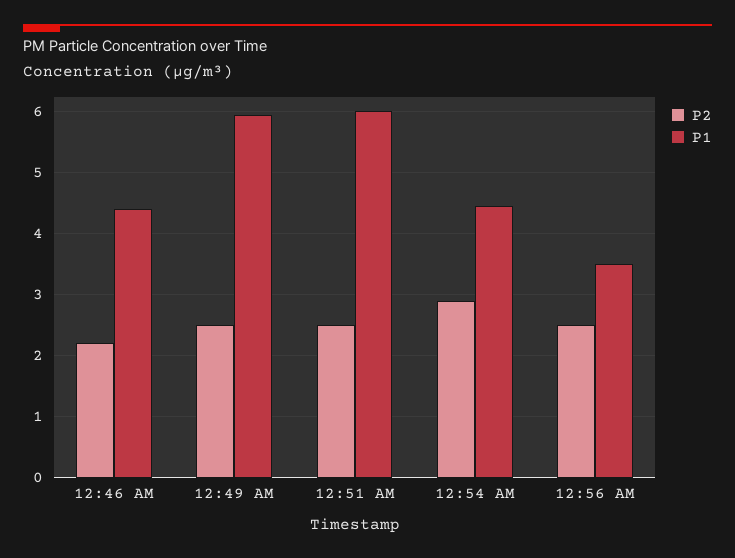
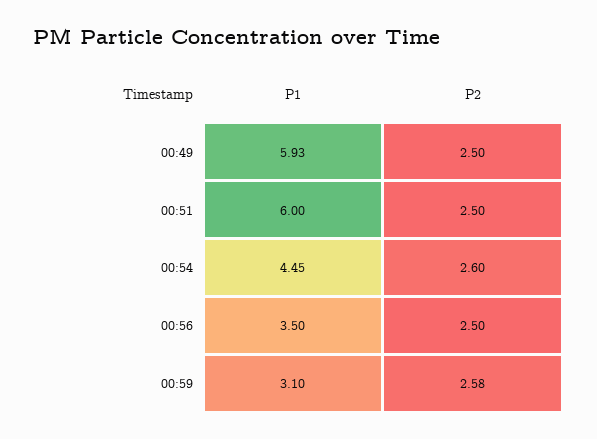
P2, 12:46 AM: 2.2 -> none
P1, 12:46 AM: 4.4 -> none
P2, 12:54 AM: 2.9 -> 2.6
P1, 00:59: none -> 3.1
P2, 00:59: none -> 2.58

